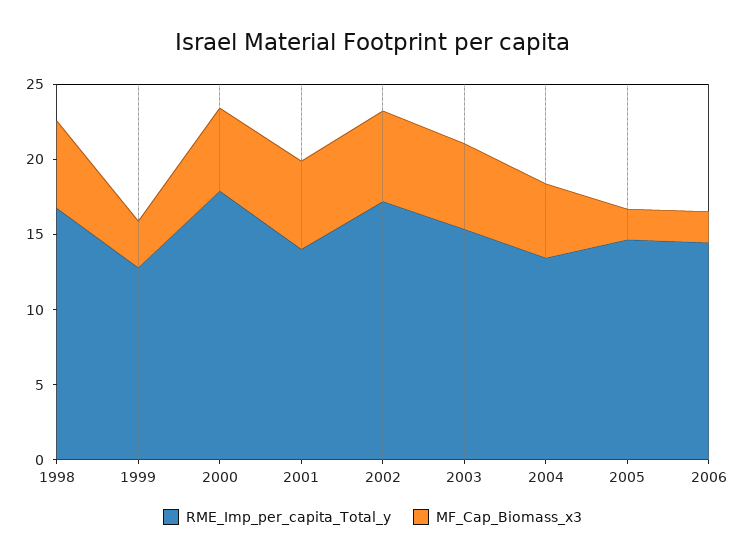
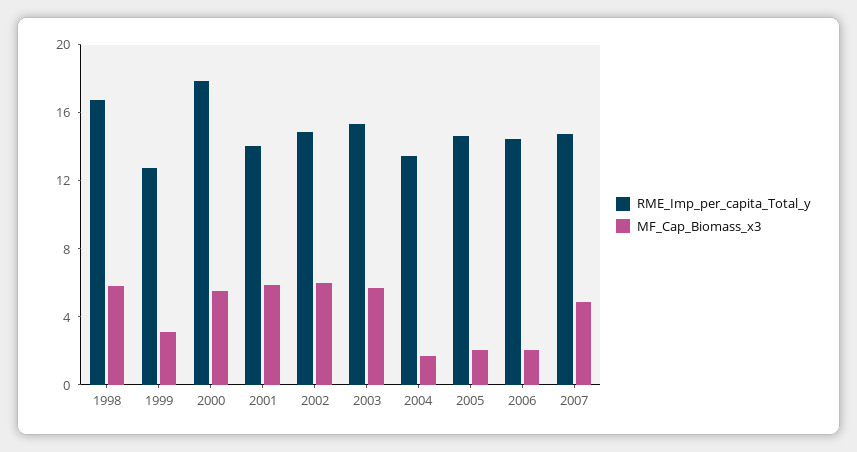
RME_Imp_per_capita_Total_y, 2002: 17 -> 15
MF_Cap_Biomass_x3, 2004: 5 -> 2
RME_Imp_per_capita_Total_y, 2007: none -> 15
MF_Cap_Biomass_x3, 2007: none -> 5

